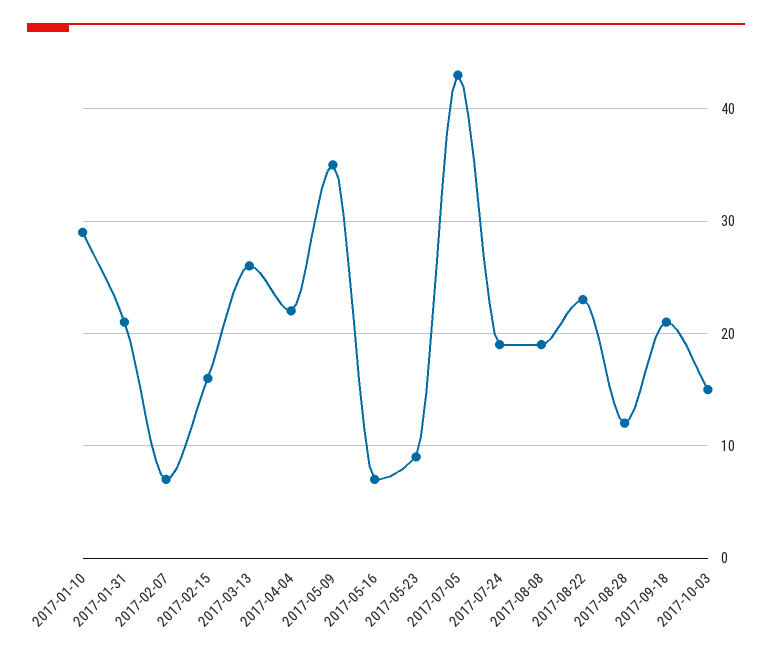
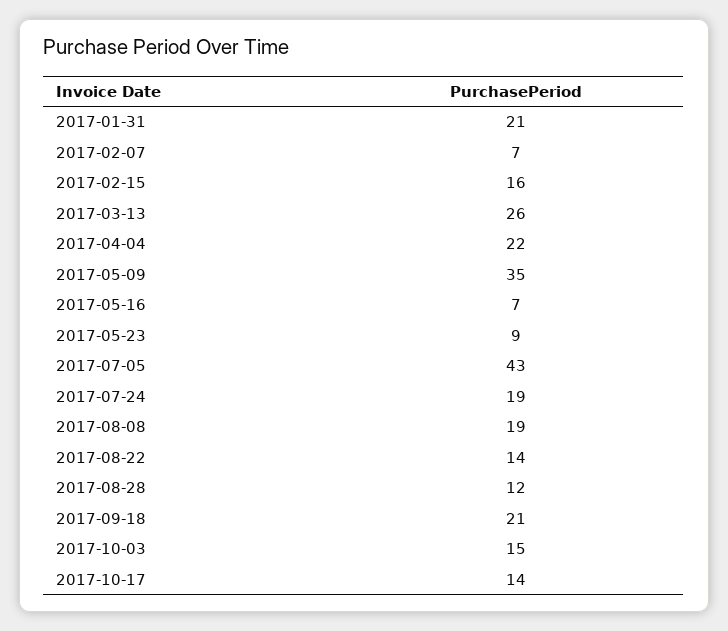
2017-01-10: 29 -> none
2017-08-22: 23 -> 14
2017-10-17: none -> 14

